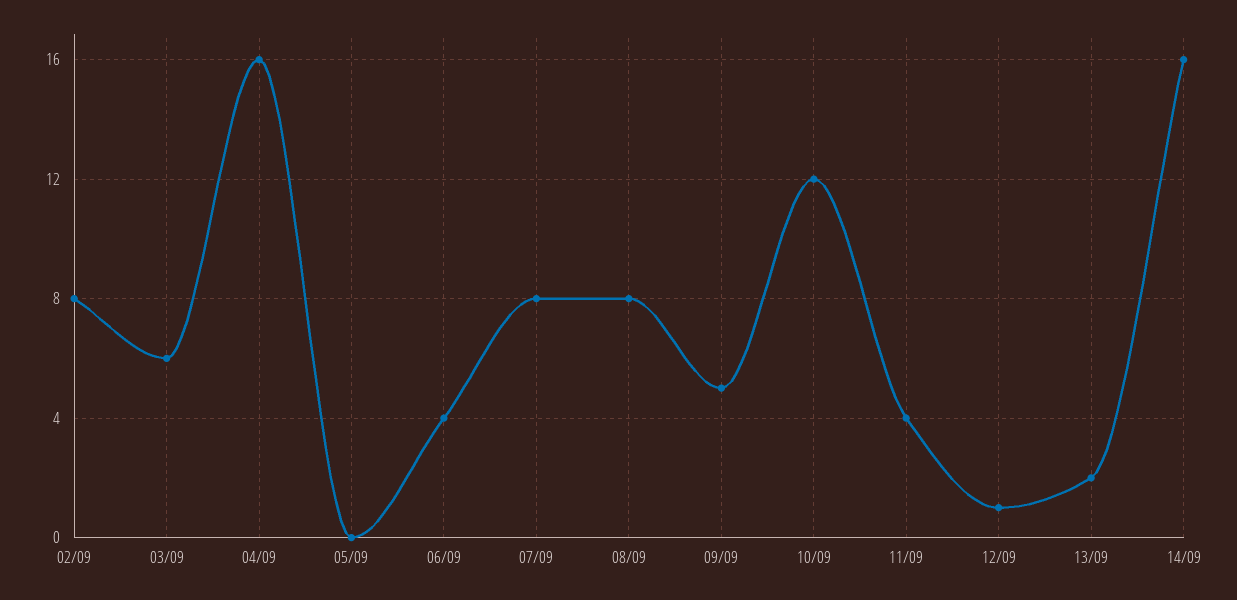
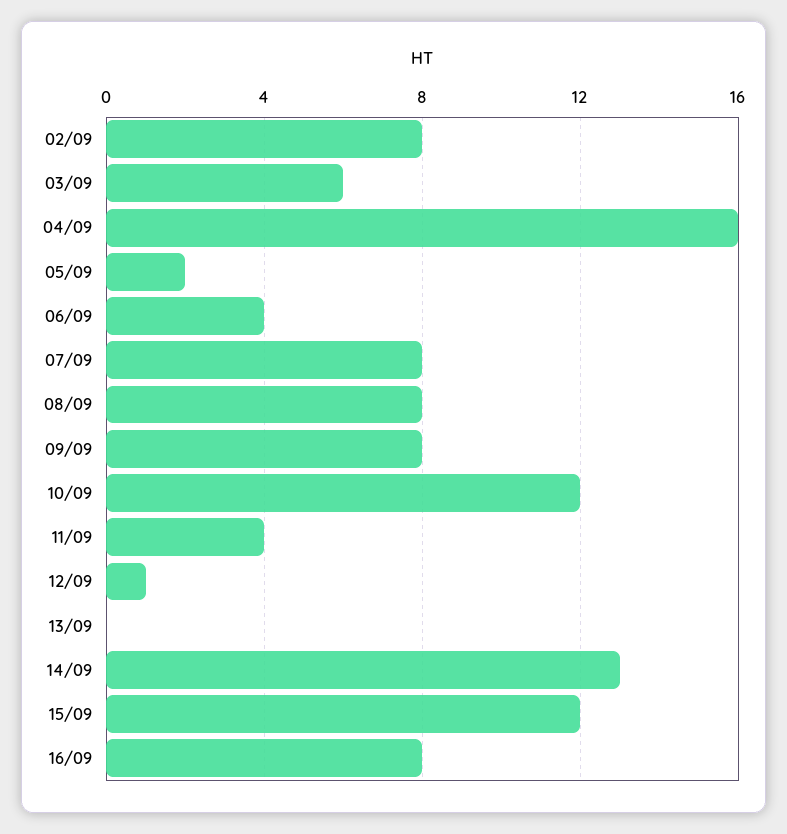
05/09: 0 -> 2
09/09: 5 -> 8
13/09: 2 -> 0
14/09: 16 -> 13
15/09: none -> 12
16/09: none -> 8

